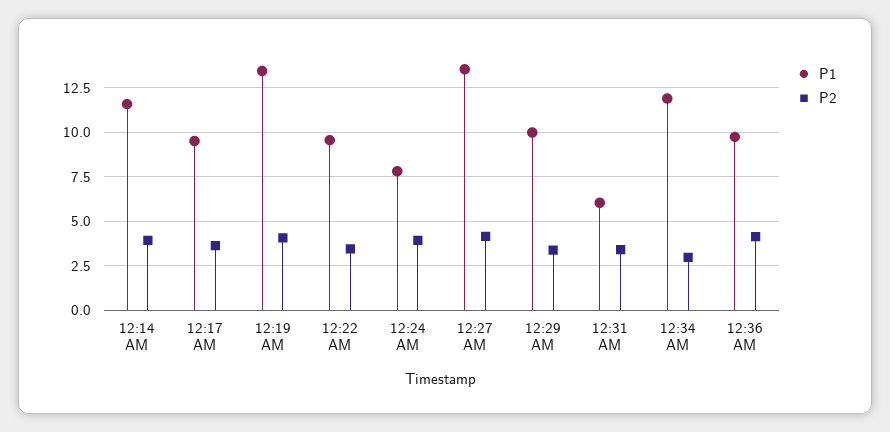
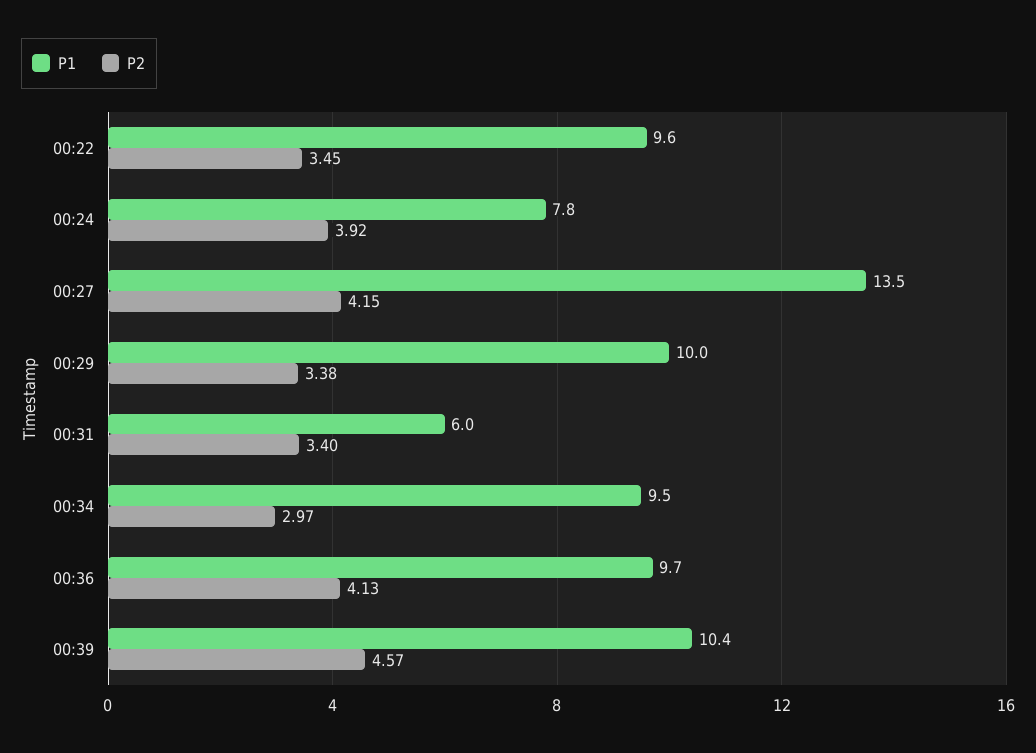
P1, 12:14 AM: 11.5 -> none
P2, 12:14 AM: 4 -> none
P1, 12:17 AM: 9.5 -> none
P2, 12:17 AM: 3.5 -> none
P1, 12:19 AM: 13.5 -> none
P2, 12:19 AM: 4 -> none
P1, 12:34 AM: 12 -> 9.5
P1, 00:39: none -> 10.4
P2, 00:39: none -> 4.57

